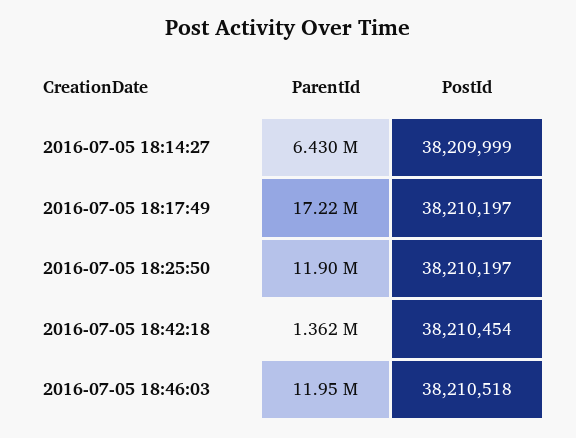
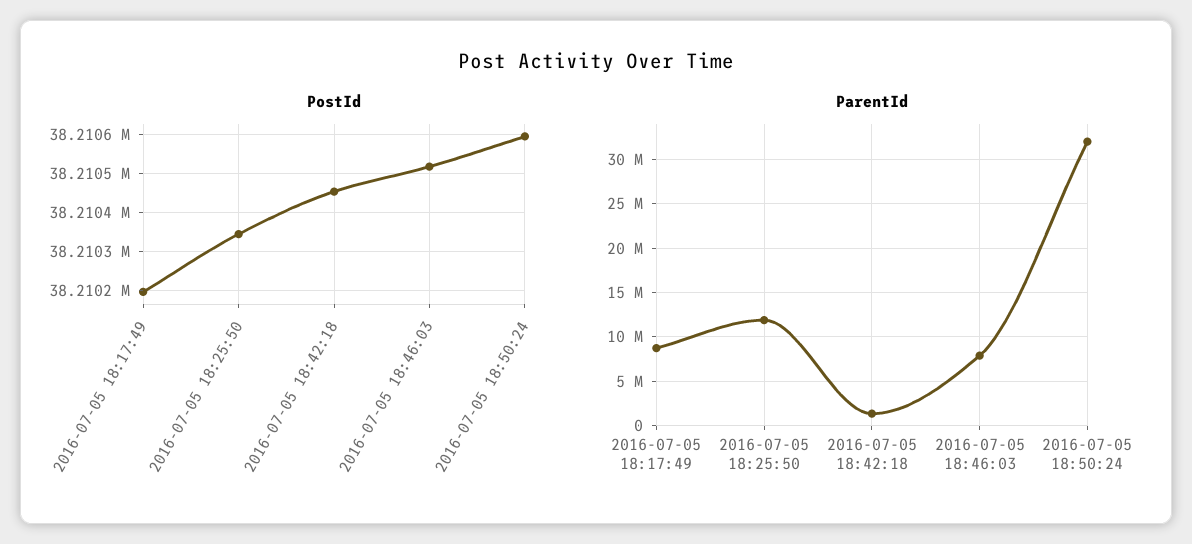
ParentId, 2016-07-05 18:14:27: 6430000 -> none
PostId, 2016-07-05 18:14:27: 38209999 -> none
ParentId, 2016-07-05 18:17:49: 17220000 -> 9000000
PostId, 2016-07-05 18:25:50: 38210197 -> 38210340
ParentId, 2016-07-05 18:46:03: 11950000 -> 8000000
PostId, 2016-07-05 18:50:24: none -> 38210600
ParentId, 2016-07-05 18:50:24: none -> 32000000

